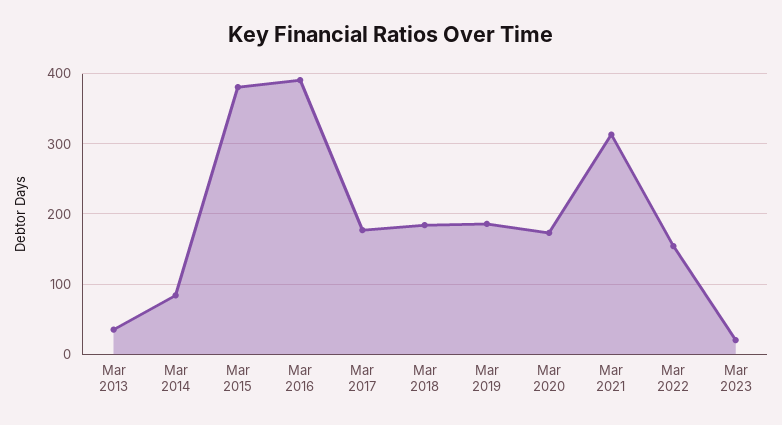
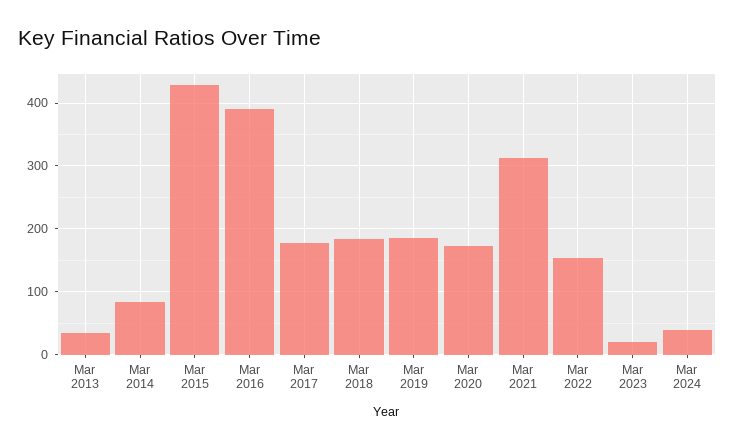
Mar 2015: 380 -> 430
Mar 2024: none -> 40

